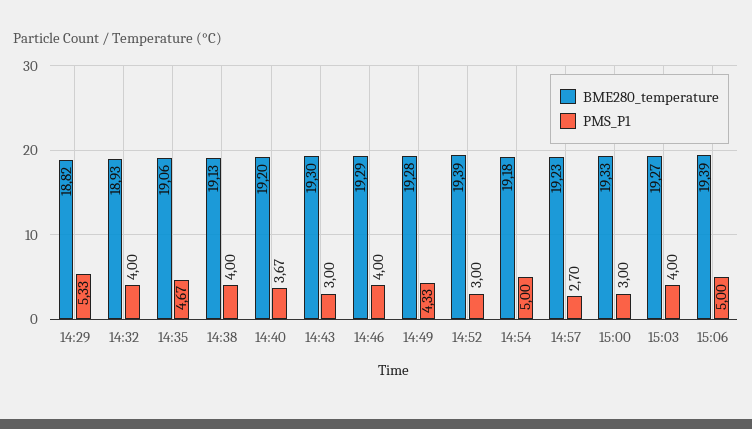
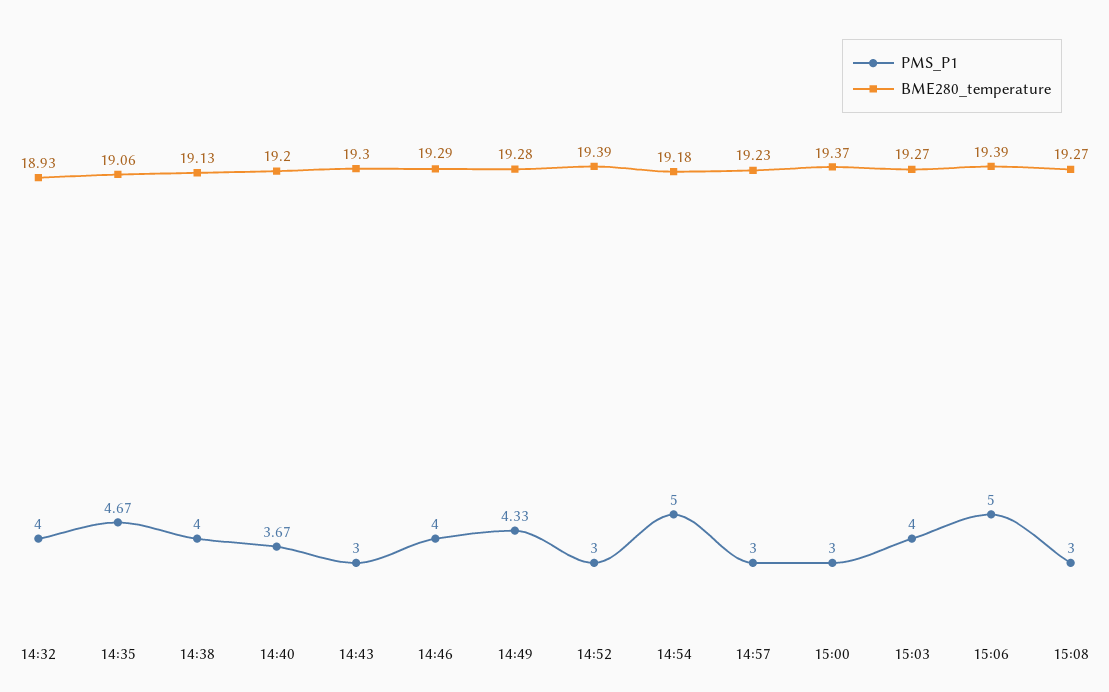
BME280_temperature, 14:29: 18.82 -> none
PMS_P1, 14:29: 5.33 -> none
PMS_P1, 14:57: 2.7 -> 3
BME280_temperature, 15:00: 19.33 -> 19.37
PMS_P1, 15:08: none -> 3
BME280_temperature, 15:08: none -> 19.27

